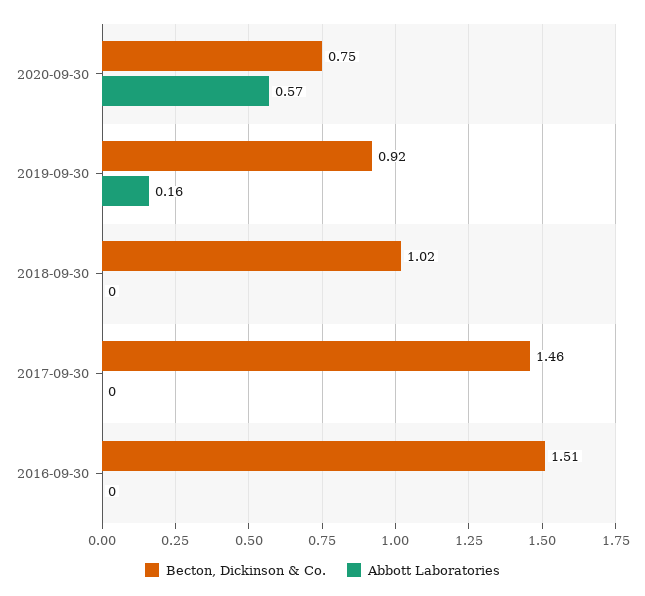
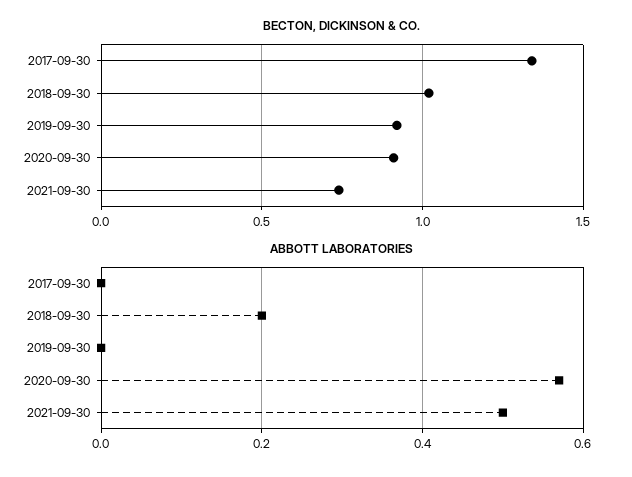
Becton, Dickinson & Co., 2020-09-30: 0.75 -> 0.9
Abbott Laboratories, 2019-09-30: 0.16 -> 0
Abbott Laboratories, 2018-09-30: 0 -> 0.2
Becton, Dickinson & Co., 2017-09-30: 1.46 -> 1.35
Becton, Dickinson & Co., 2016-09-30: 1.51 -> none
Abbott Laboratories, 2016-09-30: 0 -> none
Becton, Dickinson & Co., 2021-09-30: none -> 0.75
Abbott Laboratories, 2021-09-30: none -> 0.5

